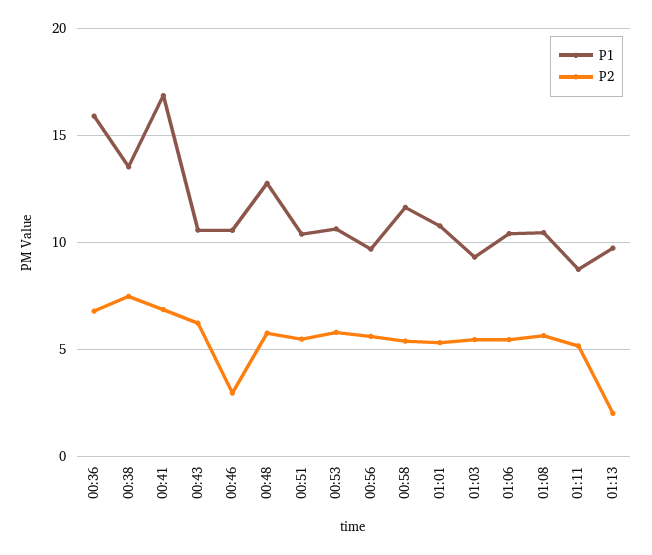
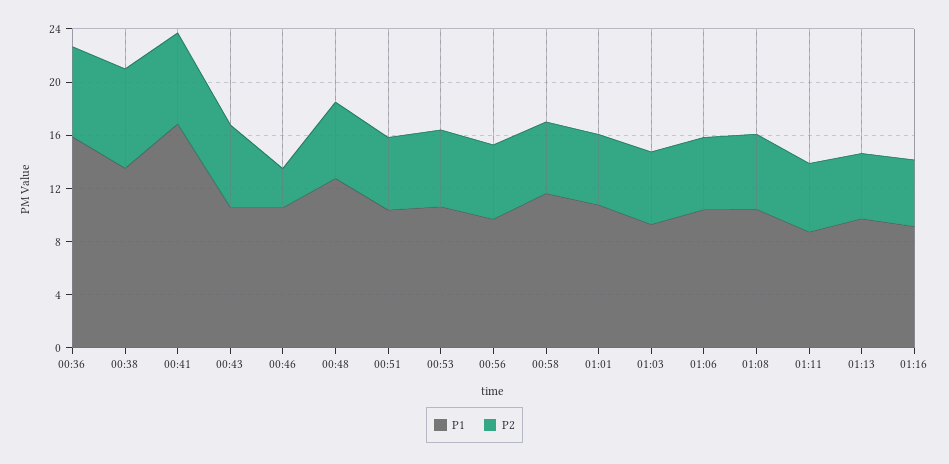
P2, 01:13: 2 -> 5
P1, 01:16: none -> 9
P2, 01:16: none -> 5

